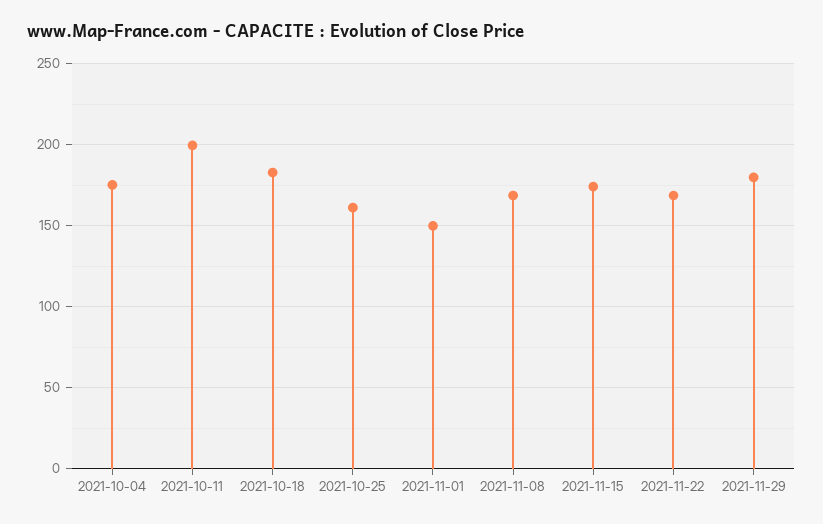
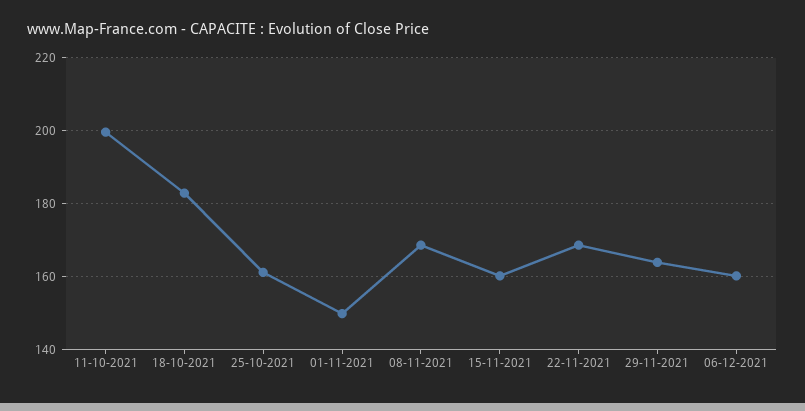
2021-10-04: 175 -> none
2021-11-15: 175 -> 160
2021-11-29: 180 -> 164
06-12-2021: none -> 160

